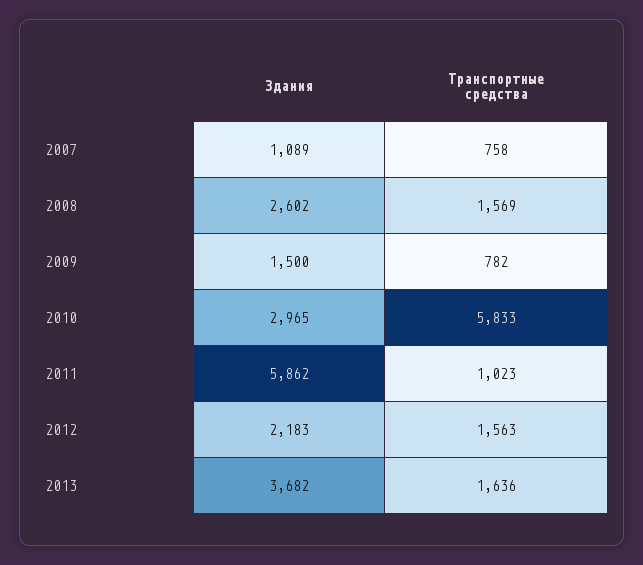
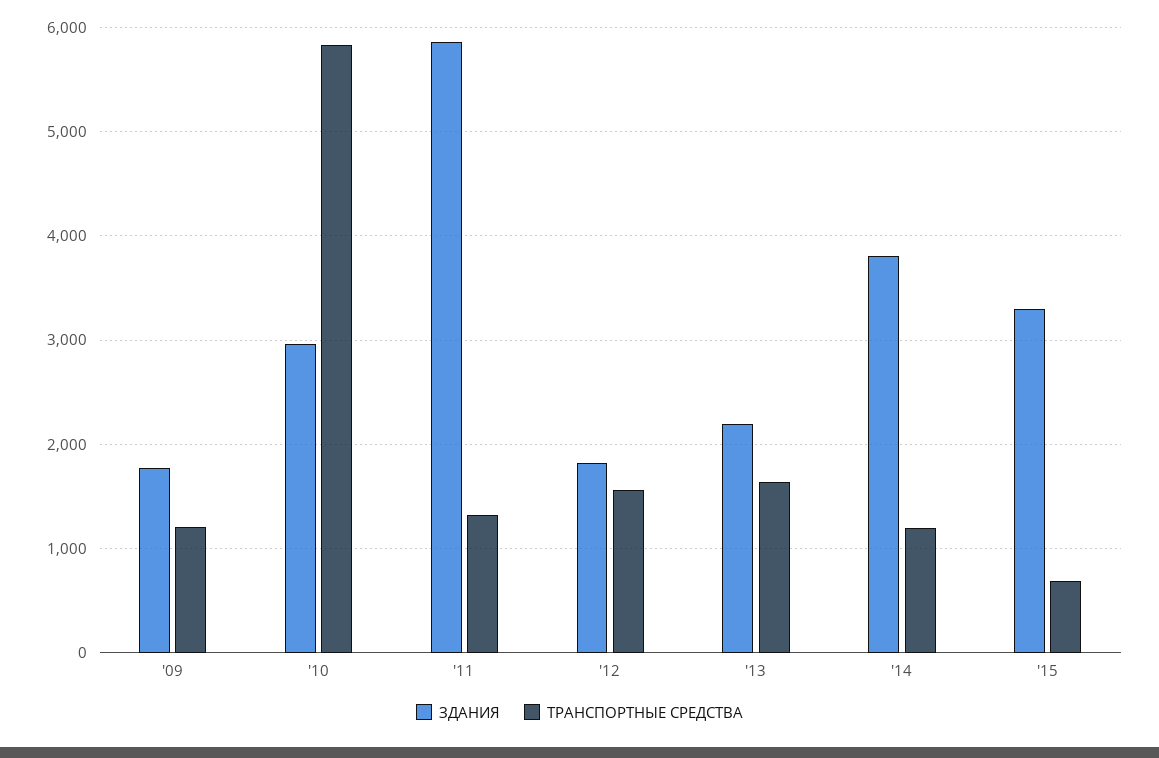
Здания, 2007: 1089 -> none
Транспортные средства, 2007: 758 -> none
Здания, 2008: 2602 -> none
Транспортные средства, 2008: 1569 -> none
Здания, 2009: 1500 -> 1800
Транспортные средства, 2009: 782 -> 1200
Транспортные средства, 2011: 1023 -> 1300
Здания, 2012: 2183 -> 1800
Здания, 2013: 3682 -> 2200
Здания, '14: none -> 3800
Транспортные средства, '14: none -> 1200
Здания, '15: none -> 3300
Транспортные средства, '15: none -> 700

